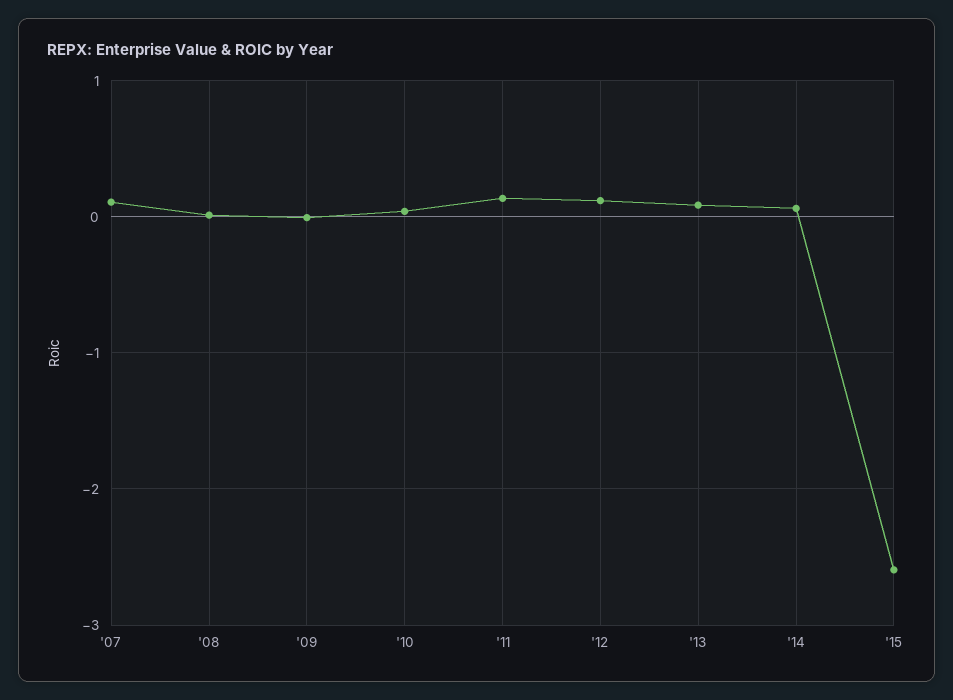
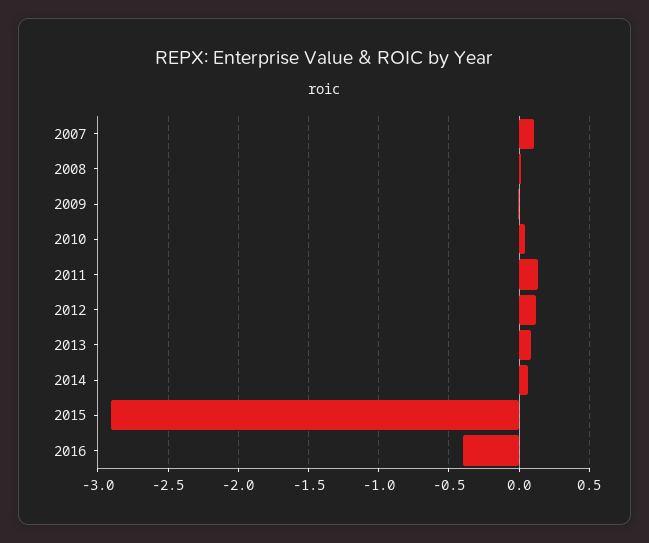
'15: -2.6 -> -2.9
2016: none -> -0.4

